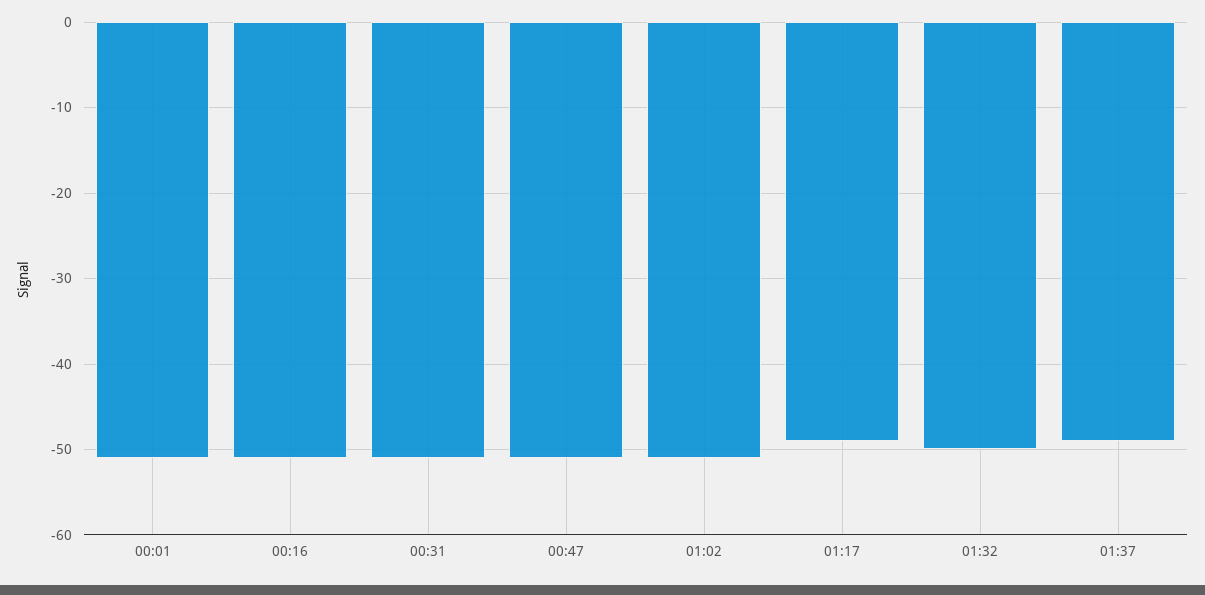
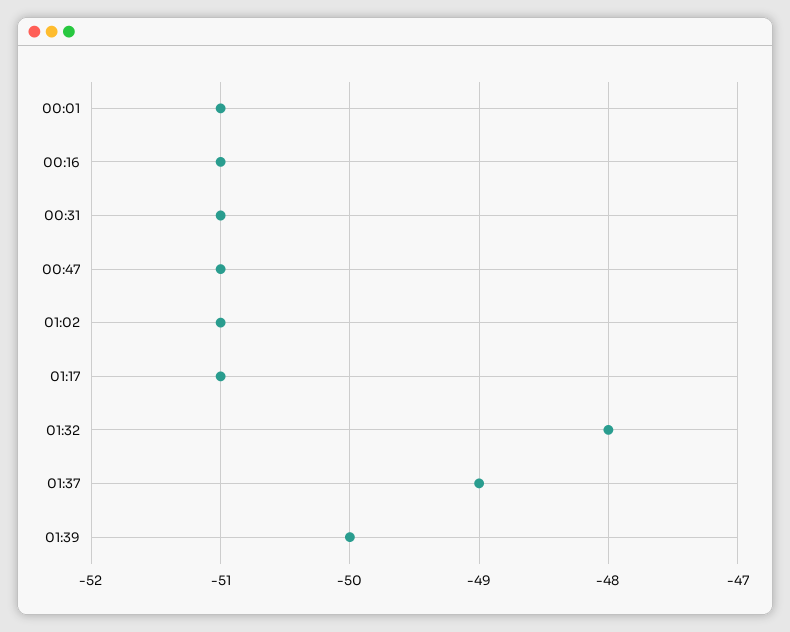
01:17: -49 -> -51
01:32: -50 -> -48
01:39: none -> -50

